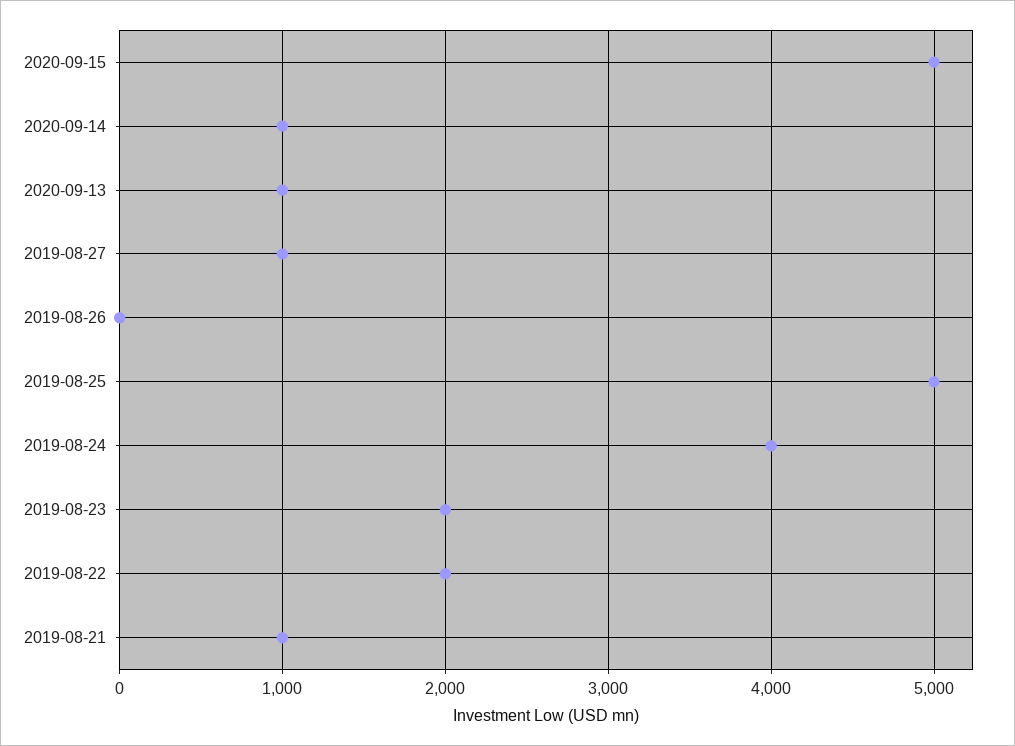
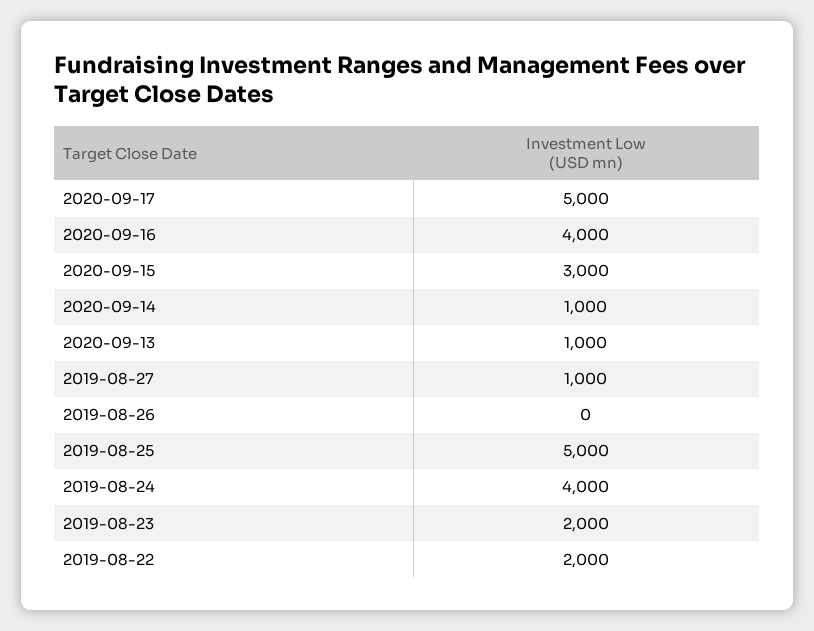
2020-09-15: 5000 -> 3000
2019-08-21: 1000 -> none
2020-09-17: none -> 5000
2020-09-16: none -> 4000

